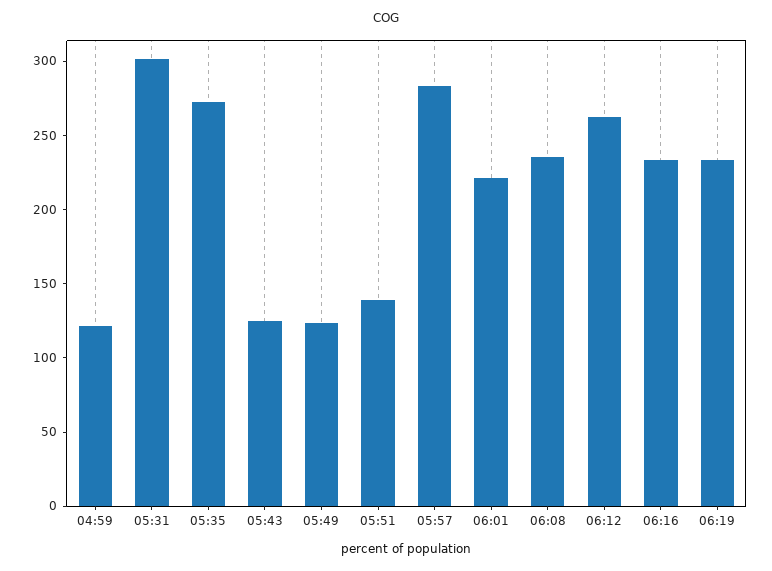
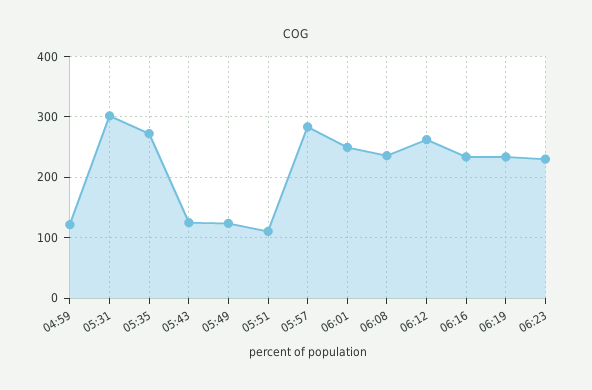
05:51: 140 -> 110
06:01: 220 -> 250
06:23: none -> 230

